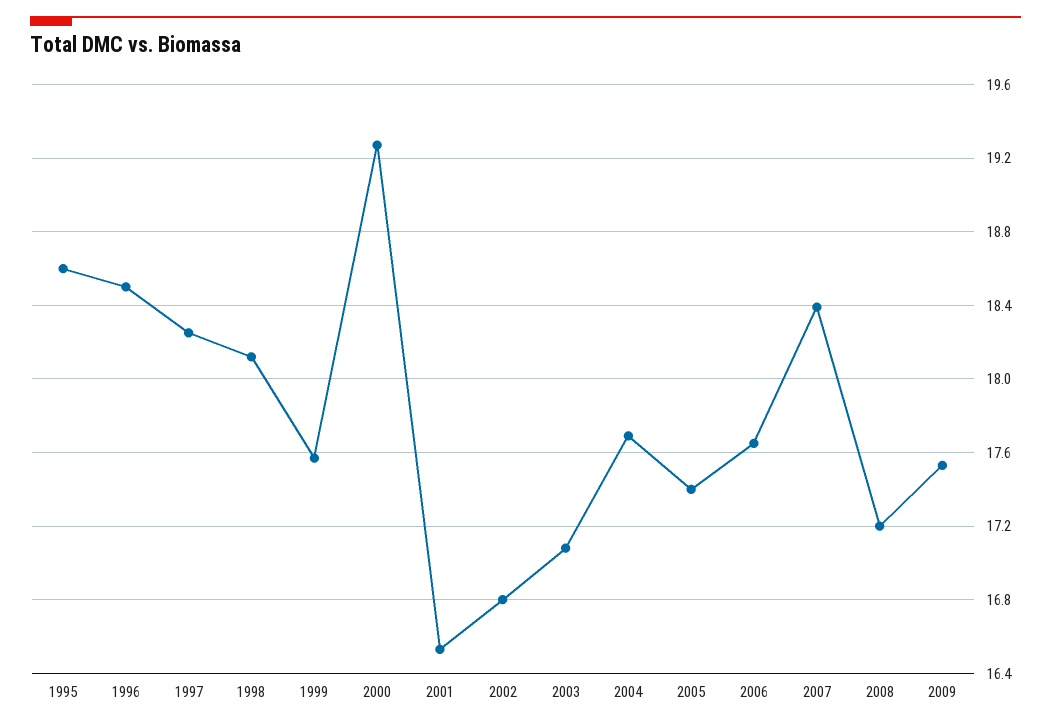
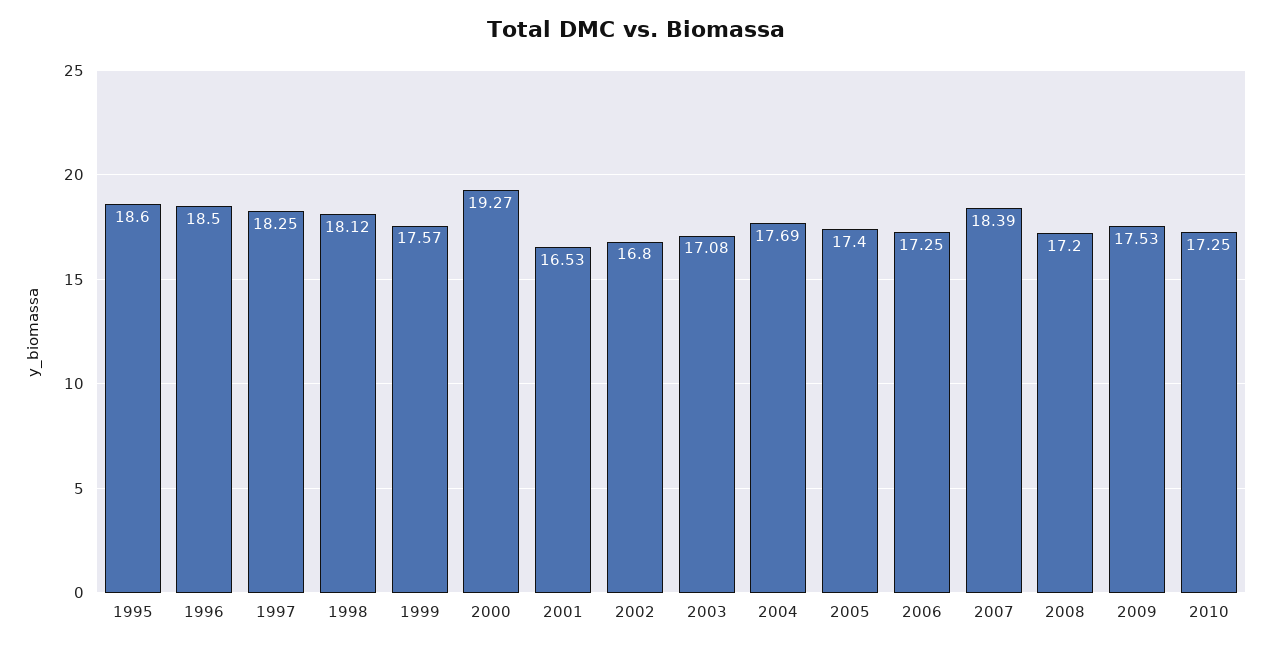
2006: 17.65 -> 17.25
2010: none -> 17.25

